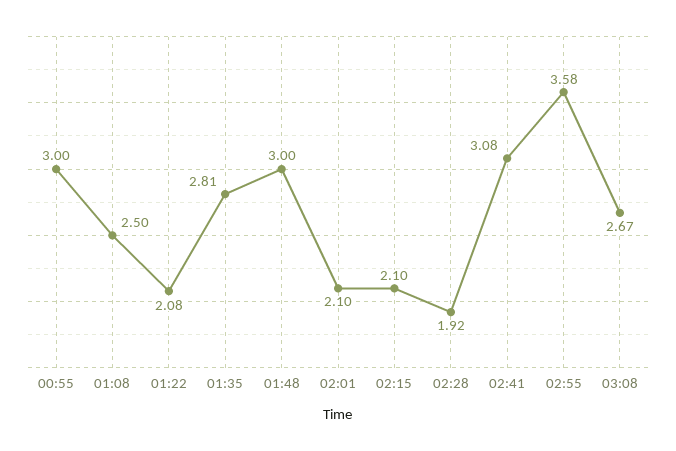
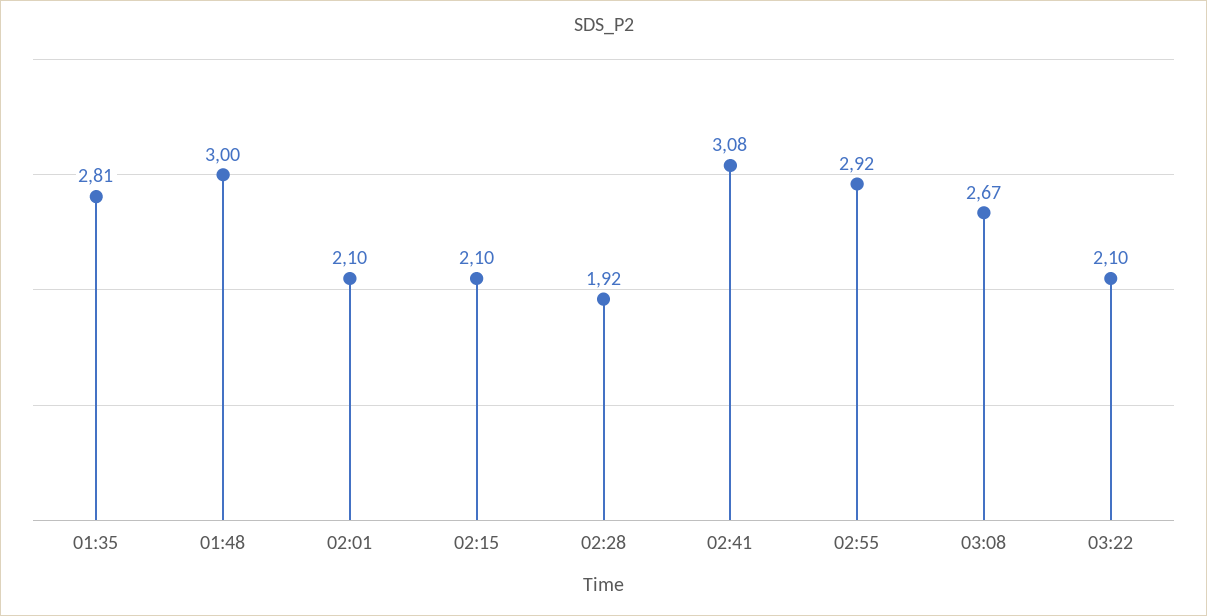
00:55: 3 -> none
01:08: 2.5 -> none
01:22: 2.08 -> none
02:55: 3.58 -> 2.92
03:22: none -> 2.1

